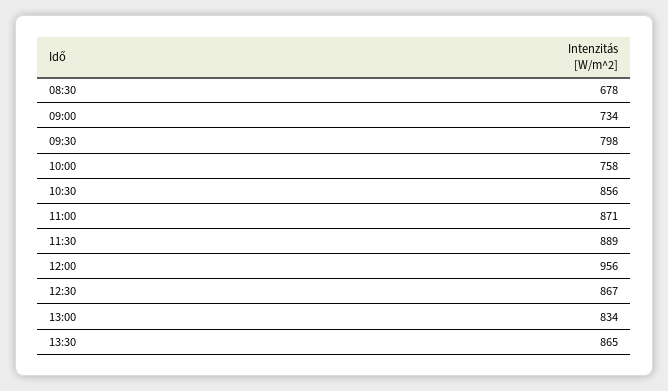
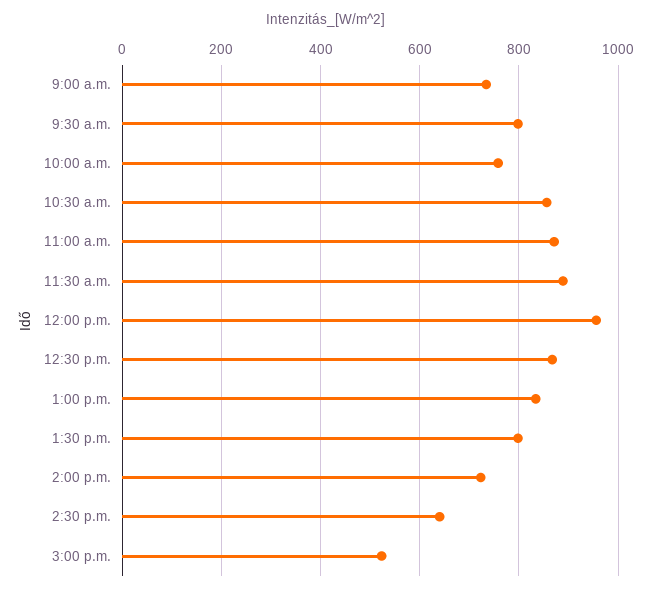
08:30: 678 -> none
13:30: 865 -> 800
2:00 p.m.: none -> 720
2:30 p.m.: none -> 640
3:00 p.m.: none -> 520

